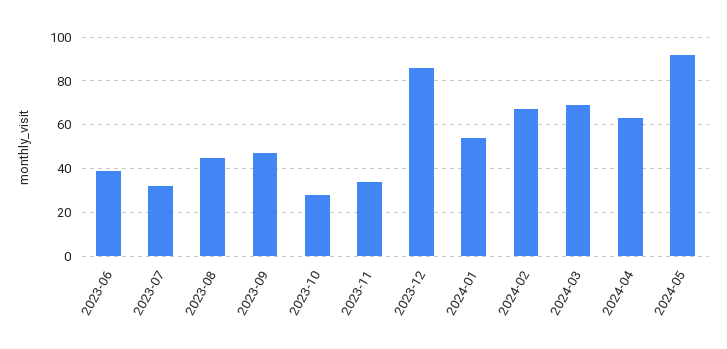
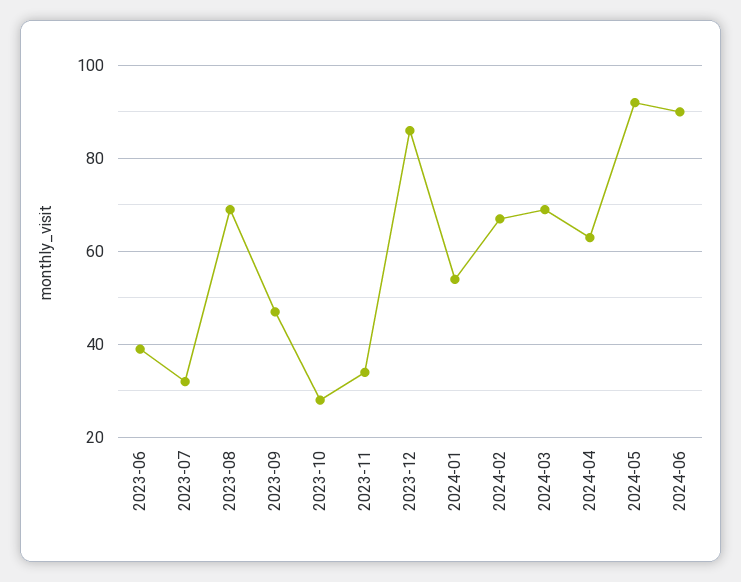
2023-08: 45 -> 70
2024-06: none -> 90

